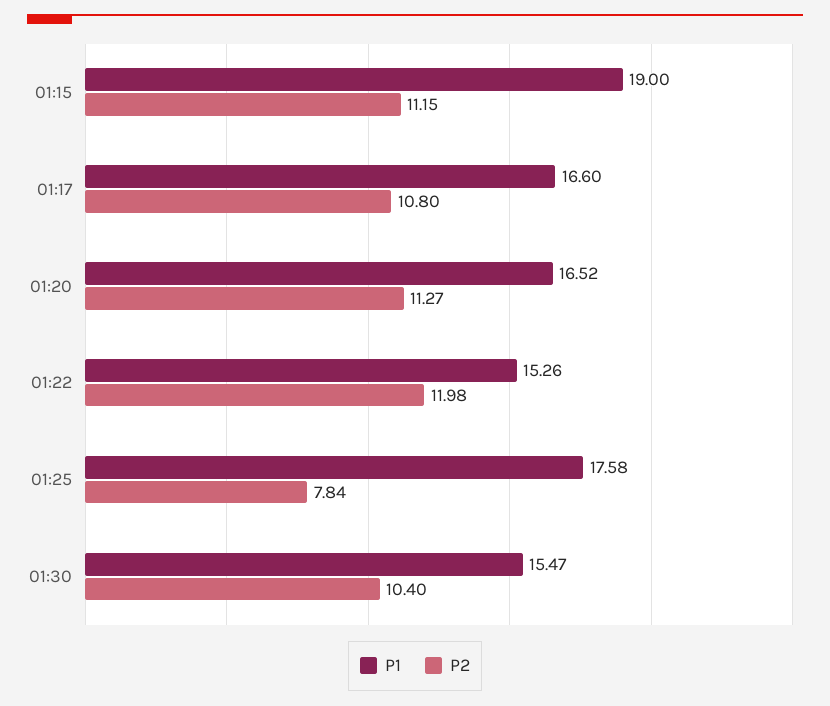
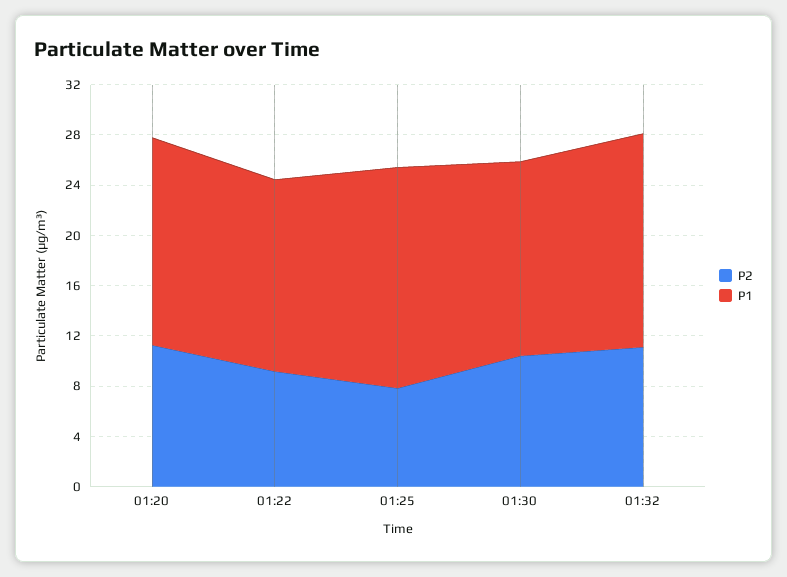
P1, 01:15: 19 -> none
P2, 01:15: 11.15 -> none
P1, 01:17: 16.6 -> none
P2, 01:17: 10.8 -> none
P2, 01:22: 11.98 -> 9
P2, 01:32: none -> 11
P1, 01:32: none -> 17

